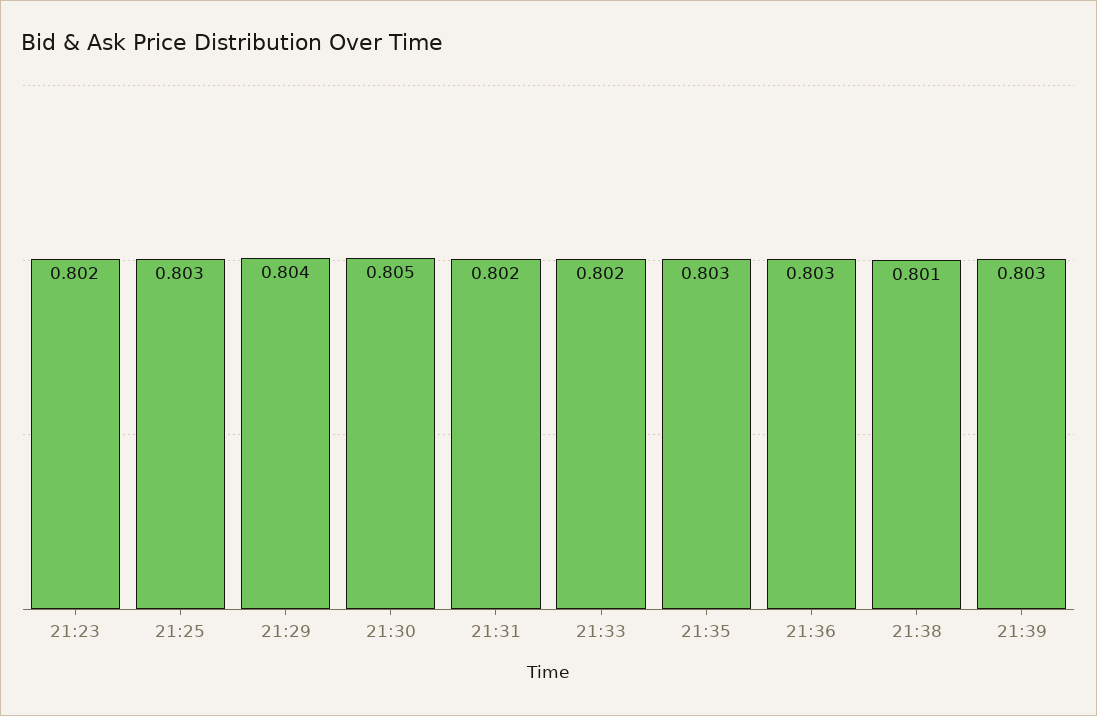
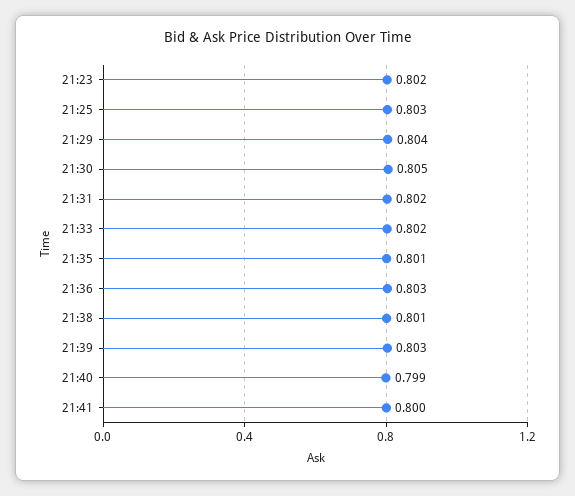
21:35: 0.803 -> 0.801
21:40: none -> 0.799
21:41: none -> 0.8

